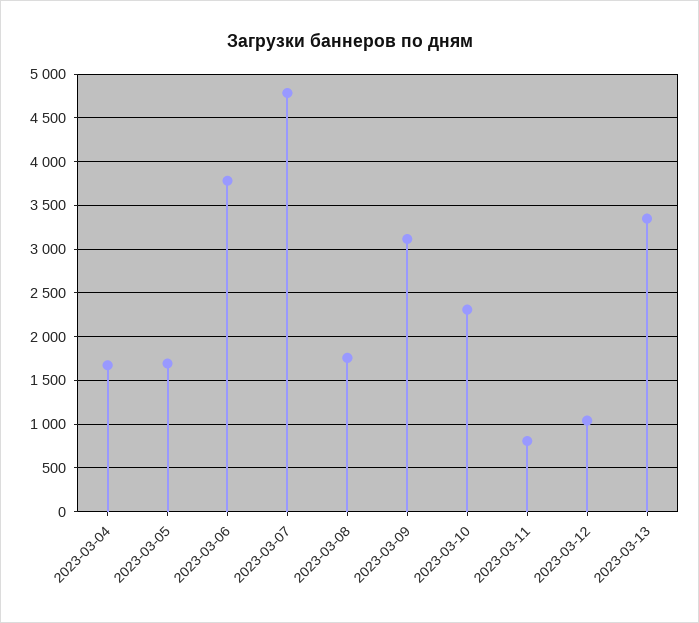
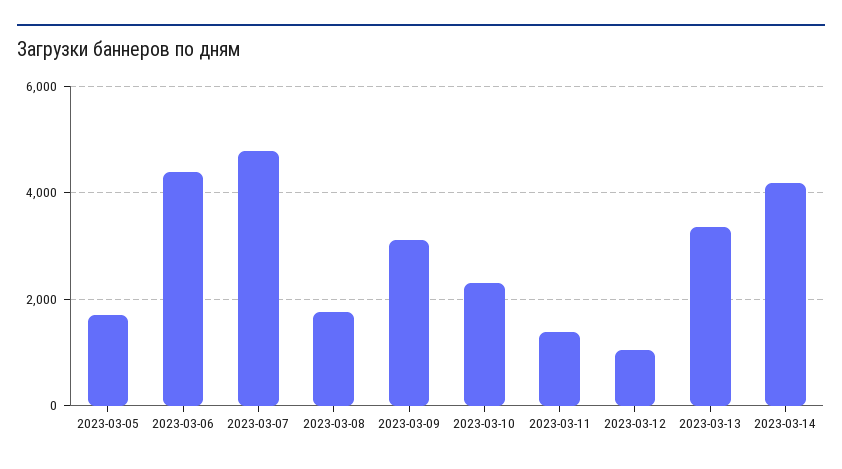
2023-03-04: 1700 -> none
2023-03-06: 3800 -> 4400
2023-03-11: 800 -> 1400
2023-03-14: none -> 4200

